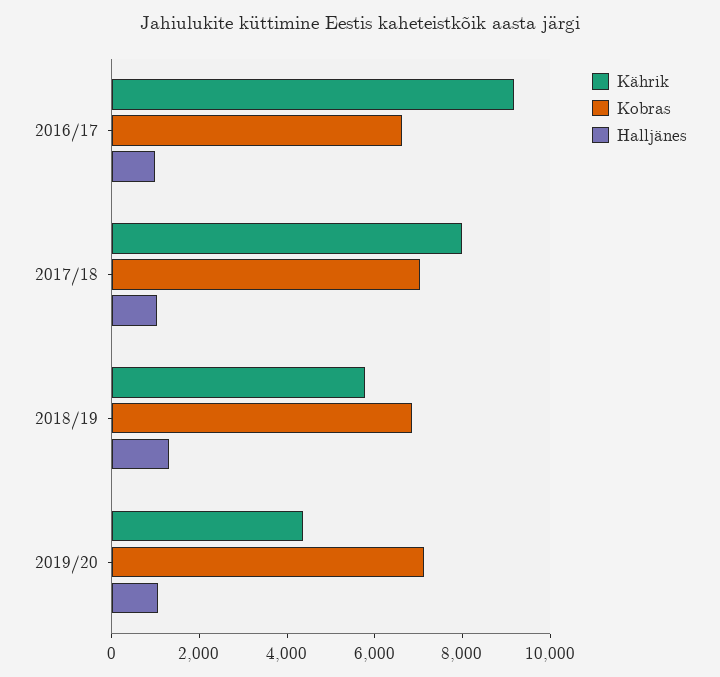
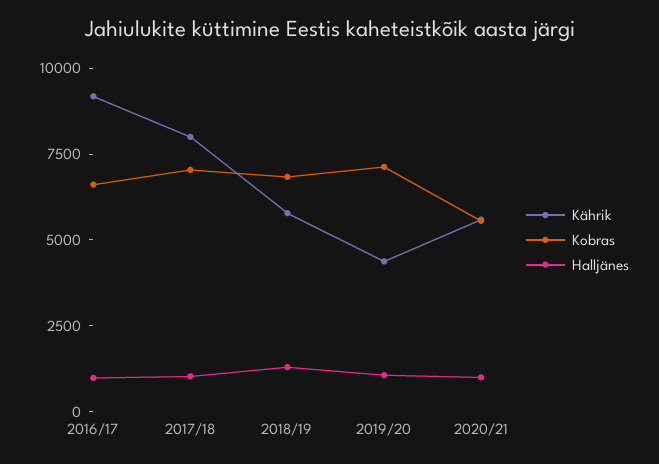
Kährik, 2020/21: none -> 5500
Kobras, 2020/21: none -> 5500
Halljänes, 2020/21: none -> 1000

